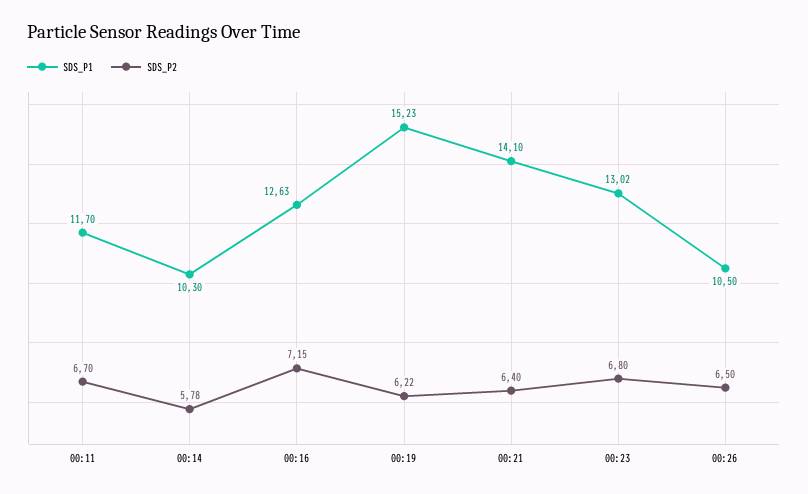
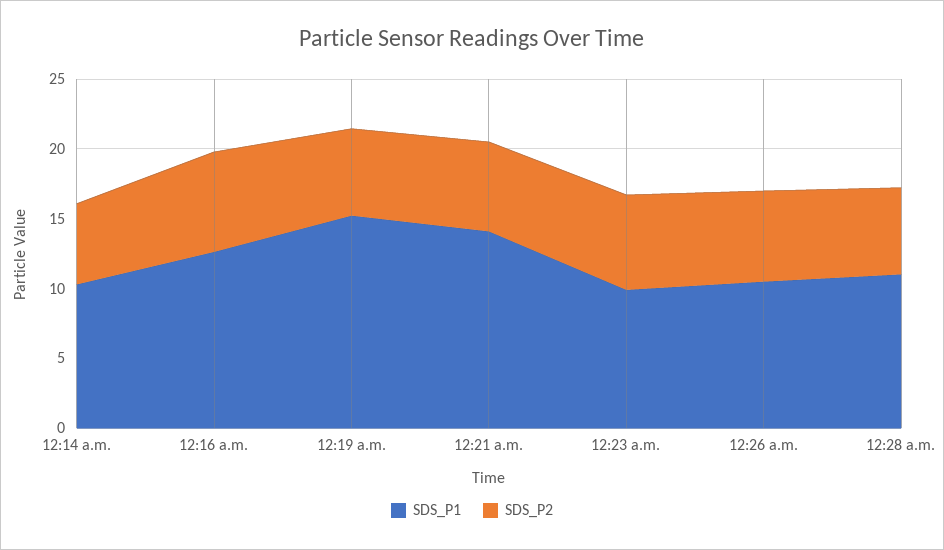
SDS_P1, 00:11: 11.7 -> none
SDS_P2, 00:11: 6.7 -> none
SDS_P1, 00:23: 13.02 -> 10
SDS_P1, 12:28 a.m.: none -> 11
SDS_P2, 12:28 a.m.: none -> 6

